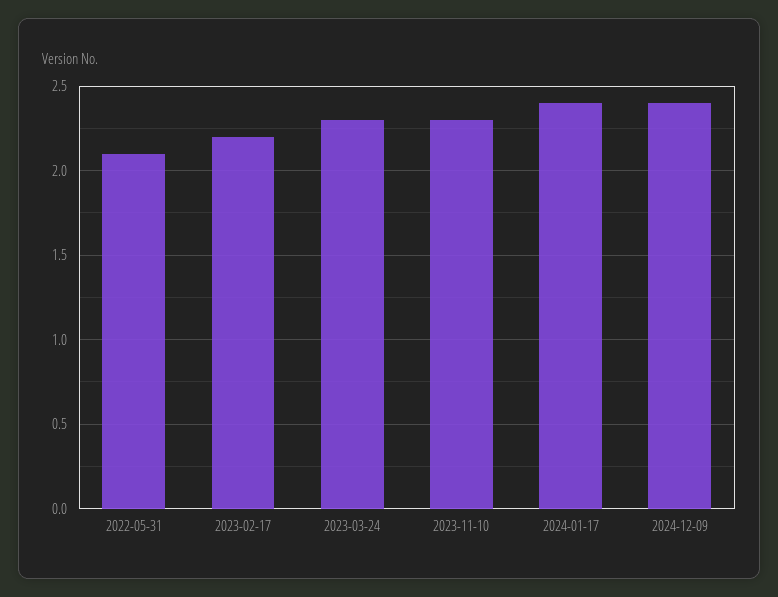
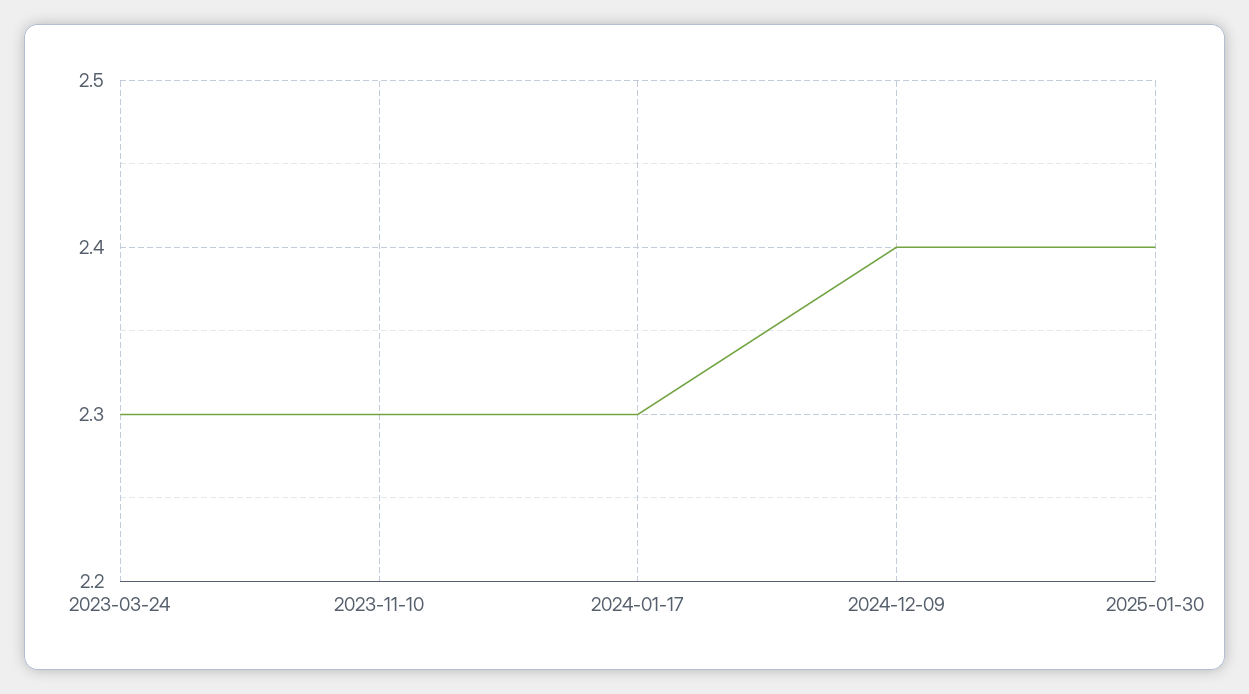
2022-05-31: 2.1 -> none
2023-02-17: 2.2 -> none
2024-01-17: 2.4 -> 2.3
2025-01-30: none -> 2.4

